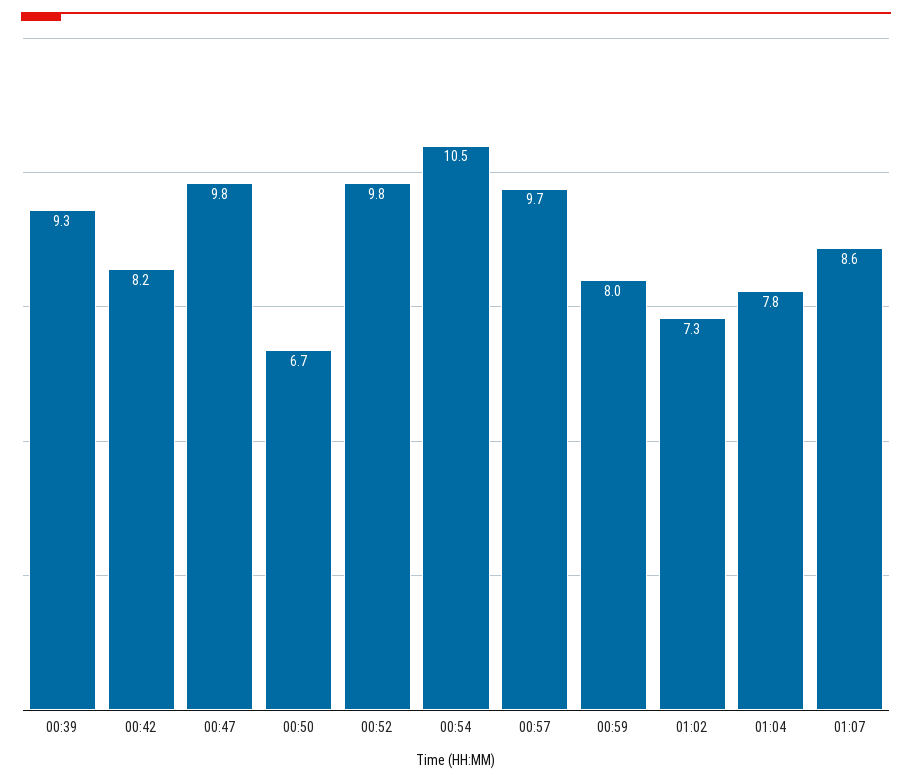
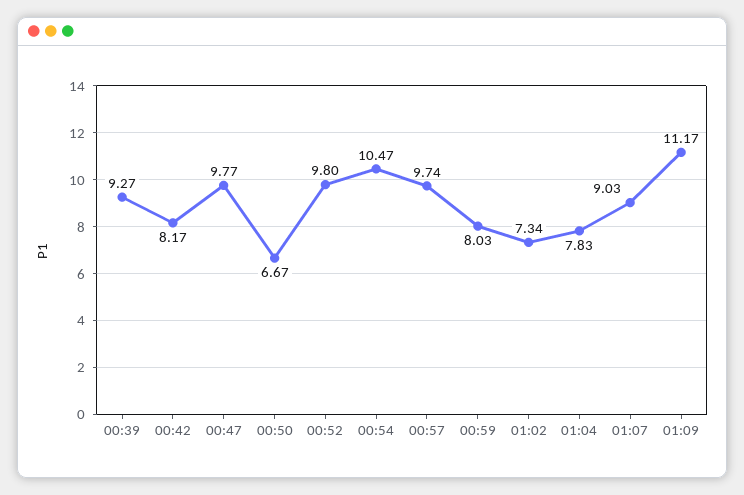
01:07: 8.6 -> 9.03
01:09: none -> 11.17

